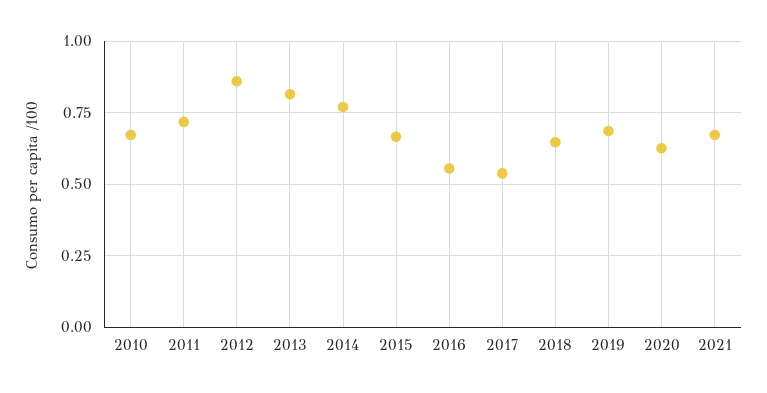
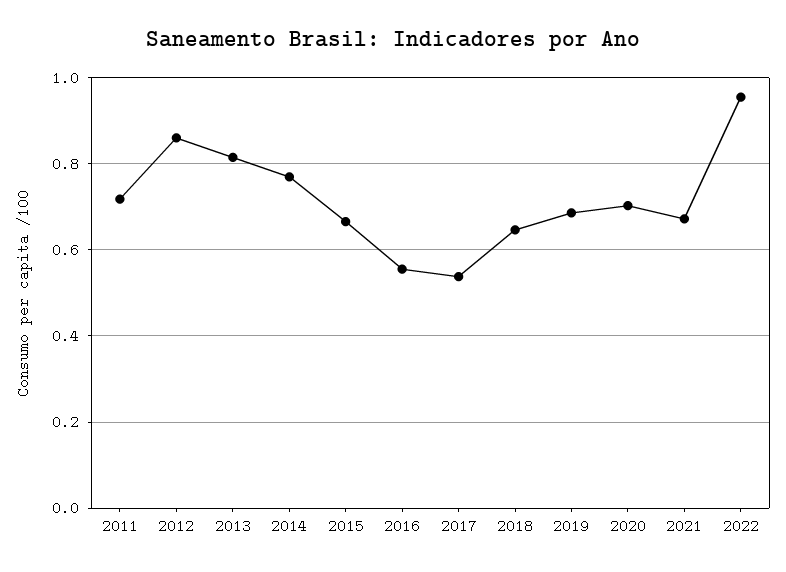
2010: 0.675 -> none
2020: 0.625 -> 0.7
2022: none -> 0.96

